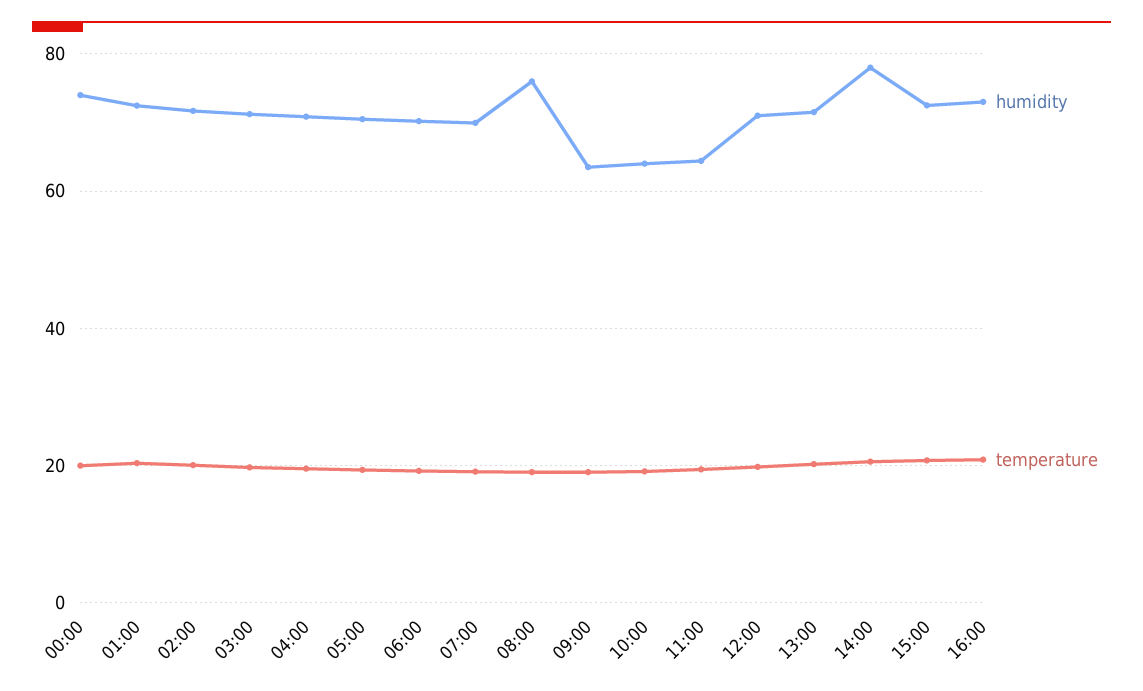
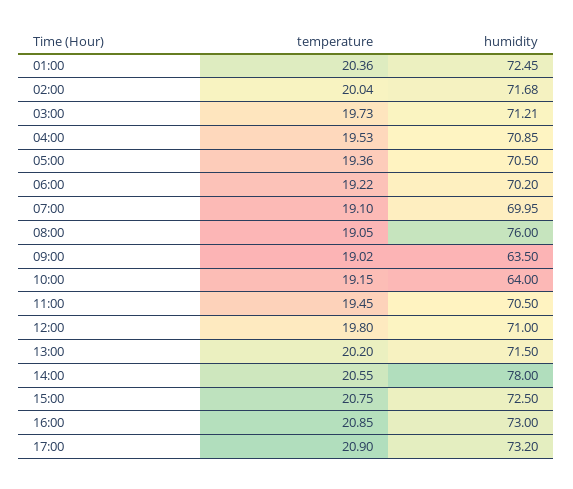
humidity, 00:00: 74 -> none
temperature, 00:00: 20 -> none
humidity, 11:00: 64 -> 70.5
temperature, 17:00: none -> 20.9
humidity, 17:00: none -> 73.2

